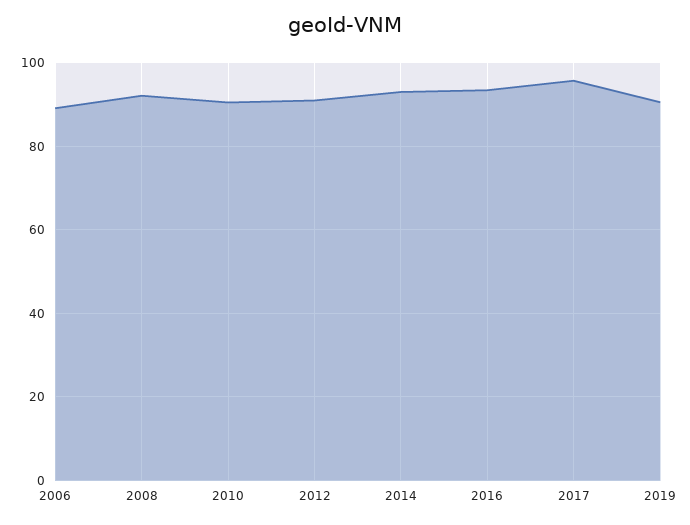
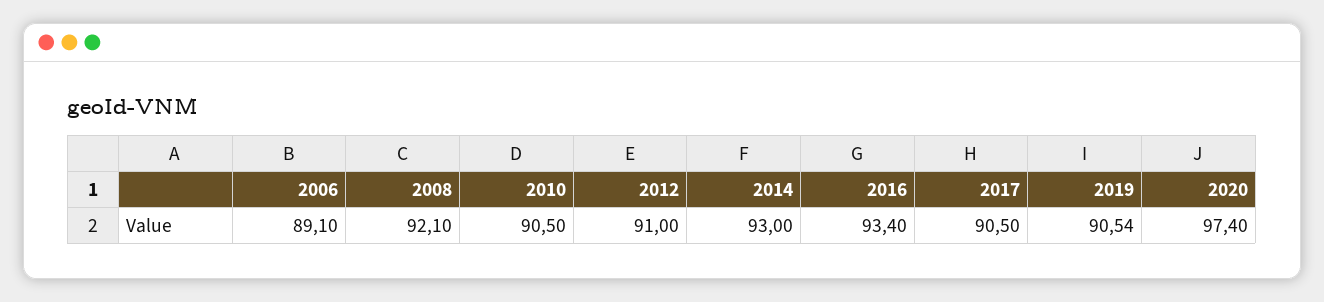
2017: 96 -> 90.5
2020: none -> 97.4

